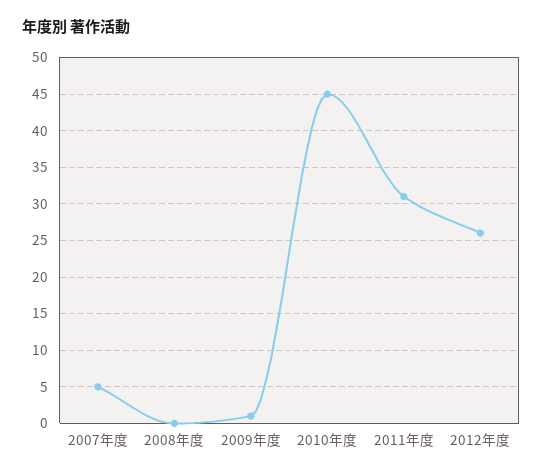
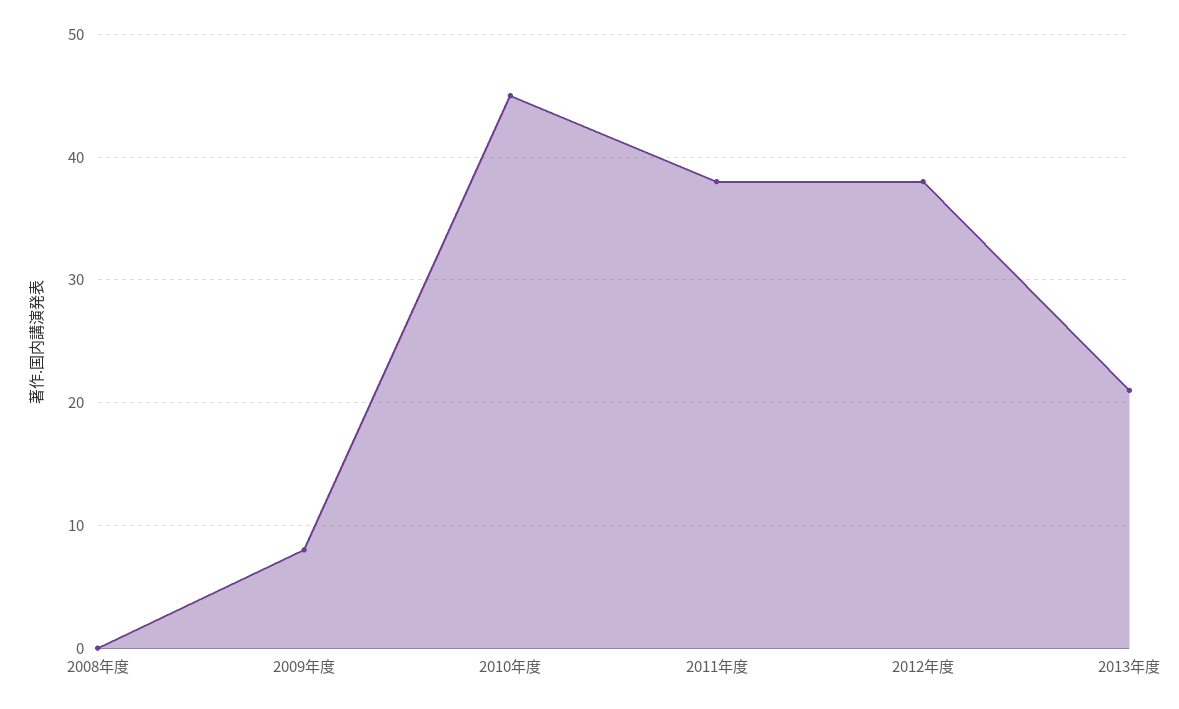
2007年度: 5 -> none
2009年度: 1 -> 8
2011年度: 31 -> 38
2012年度: 26 -> 38
2013年度: none -> 21

